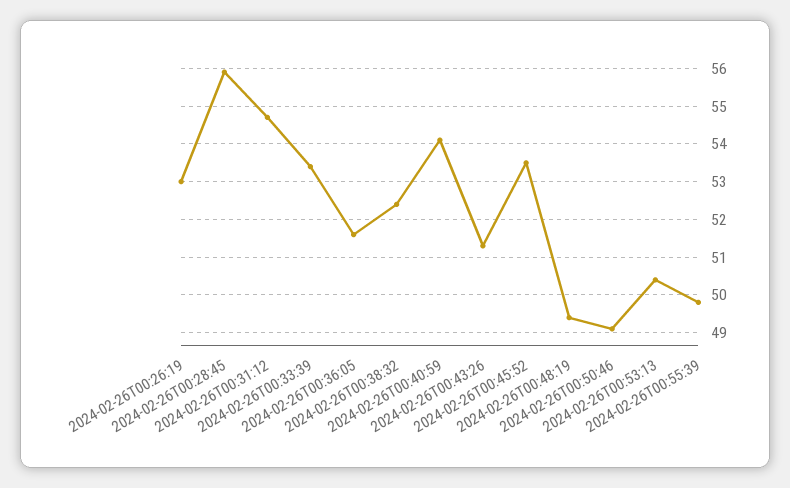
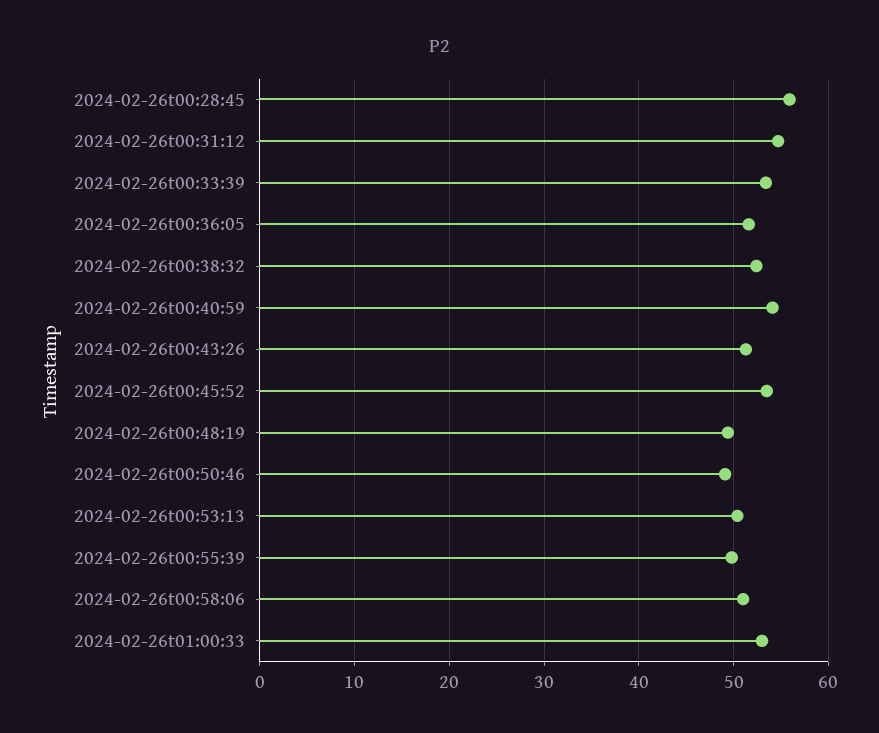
2024-02-26T00:26:19: 53 -> none
2024-02-26t00:58:06: none -> 51
2024-02-26t01:00:33: none -> 53

